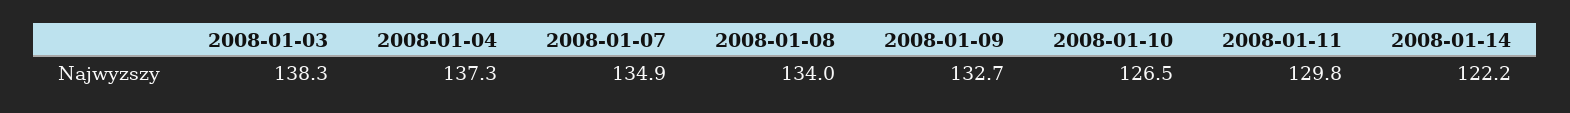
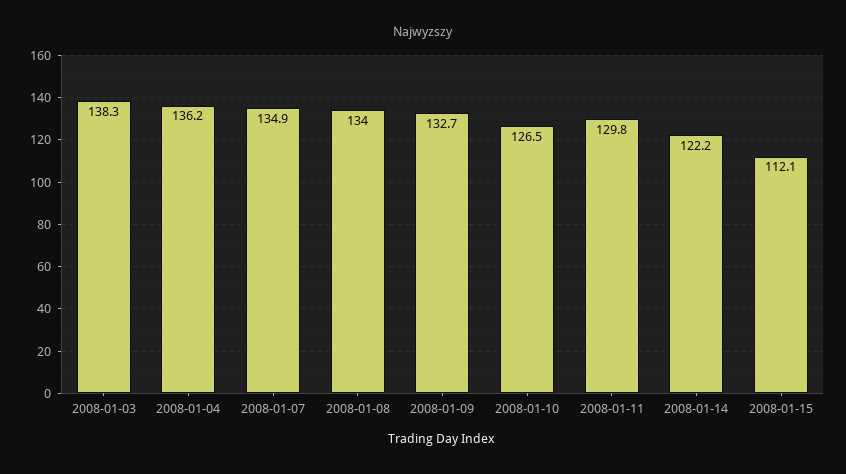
2008-01-04: 137.3 -> 136.2
2008-01-15: none -> 112.1

